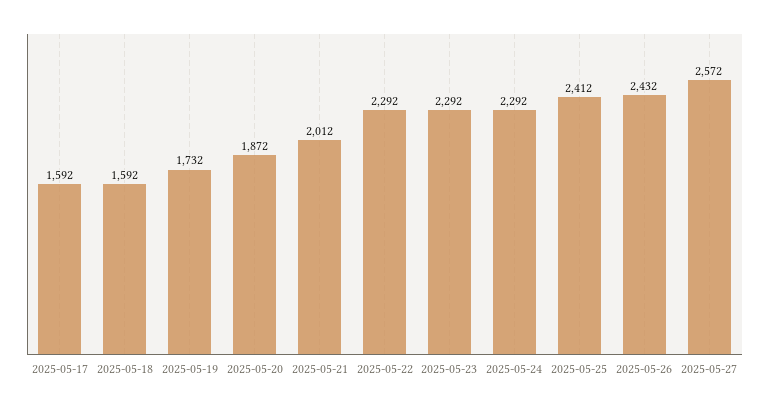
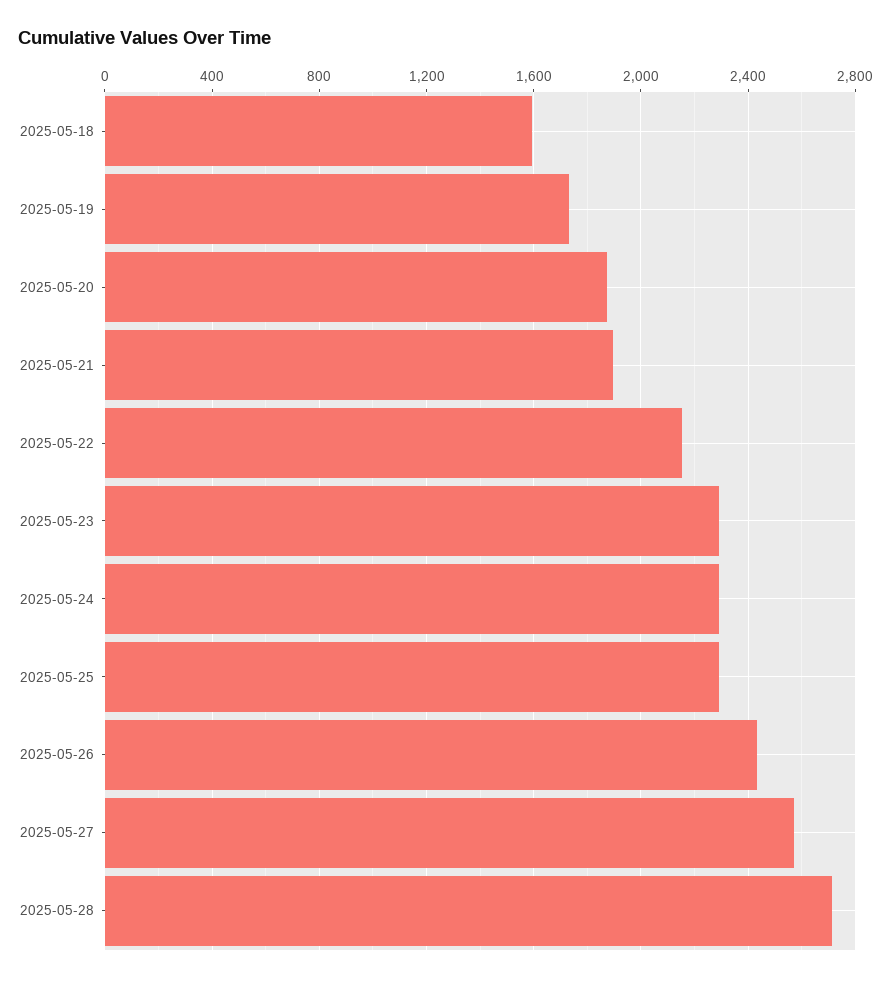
2025-05-17: 1592 -> none
2025-05-21: 2012 -> 1900
2025-05-22: 2292 -> 2150
2025-05-25: 2412 -> 2300
2025-05-28: none -> 2700

